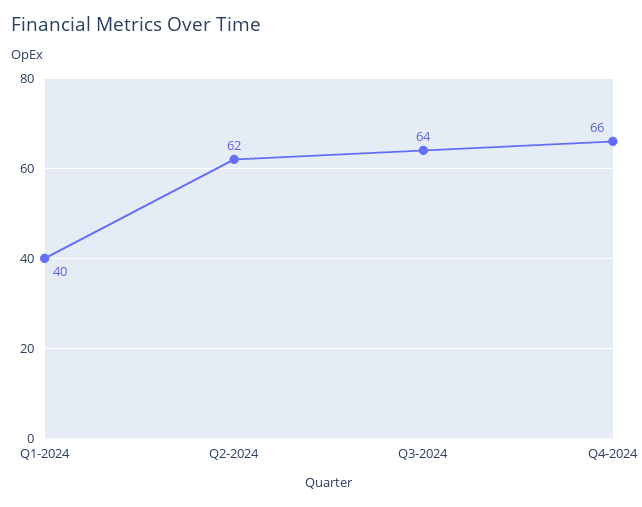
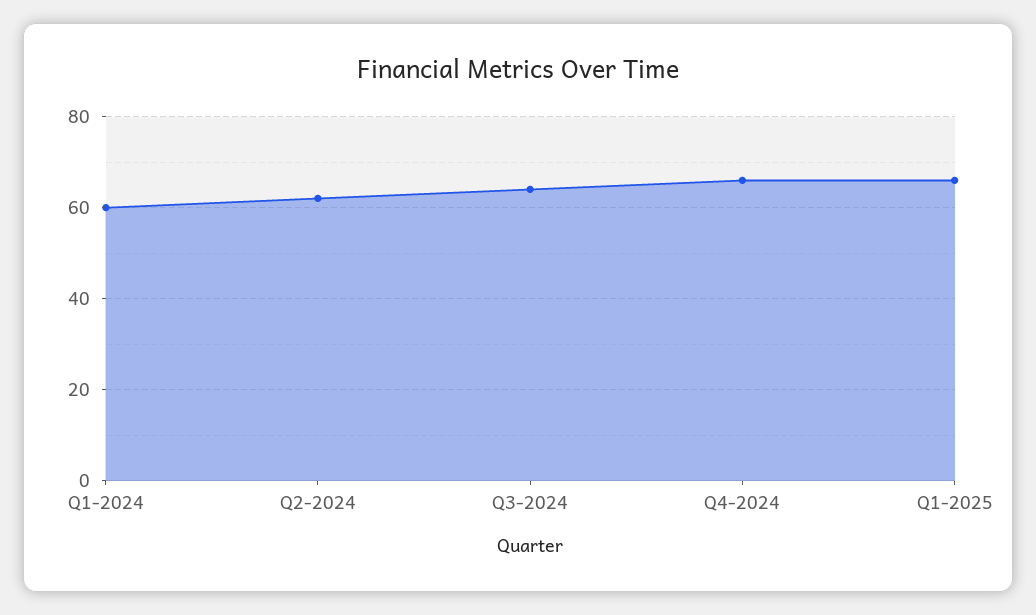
Q1-2024: 40 -> 60
Q1-2025: none -> 65

